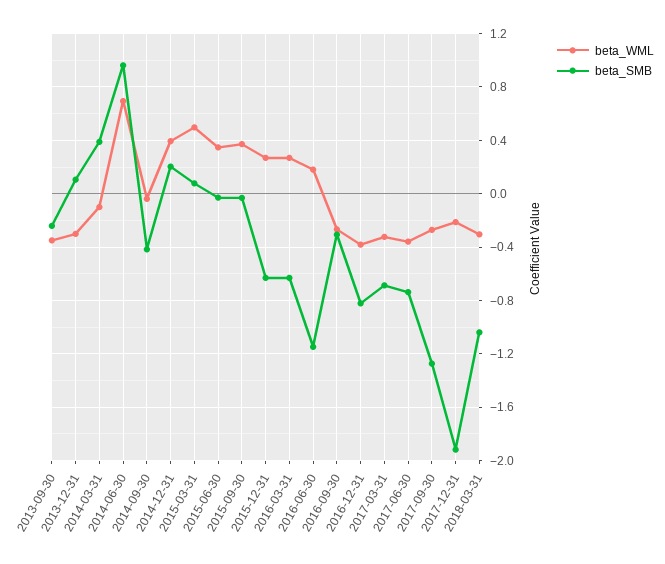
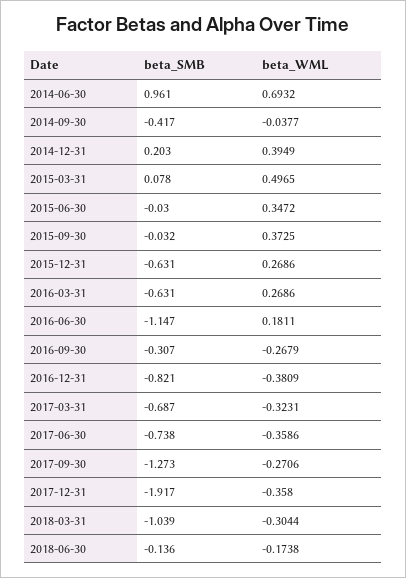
beta_WML, 2013-09-30: -0.35 -> none
beta_SMB, 2013-09-30: -0.25 -> none
beta_WML, 2013-12-31: -0.3 -> none
beta_SMB, 2013-12-31: 0.1 -> none
beta_WML, 2014-03-31: -0.1 -> none
beta_SMB, 2014-03-31: 0.4 -> none
beta_WML, 2017-12-31: -0.2 -> -0.358
beta_SMB, 2018-06-30: none -> -0.136
beta_WML, 2018-06-30: none -> -0.1738

